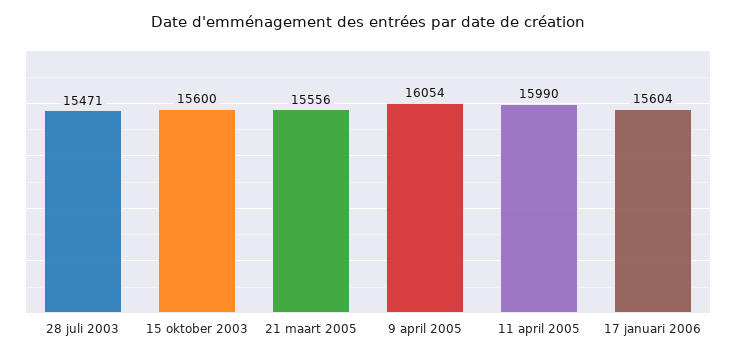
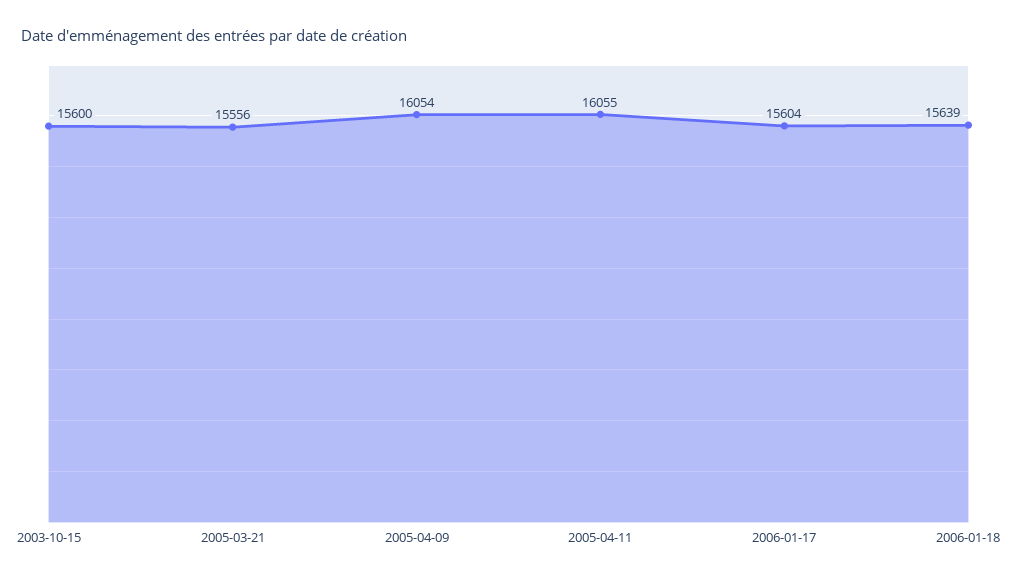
28 juli 2003: 15471 -> none
11 april 2005: 15990 -> 16055
2006-01-18: none -> 15639

